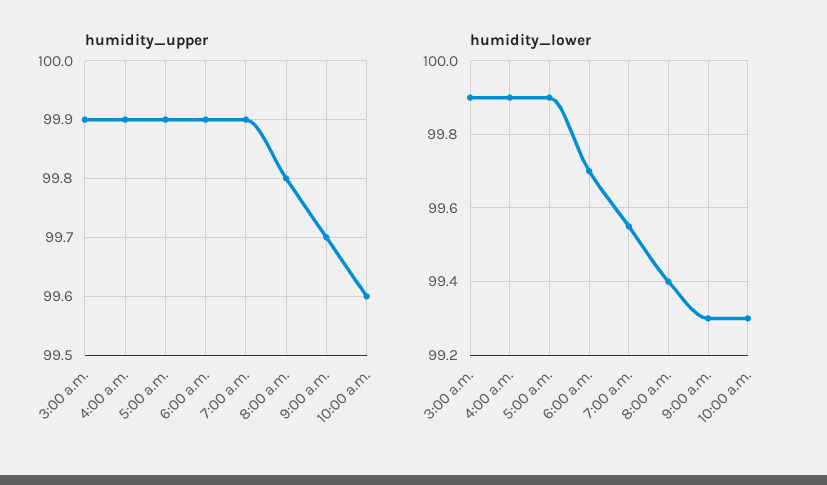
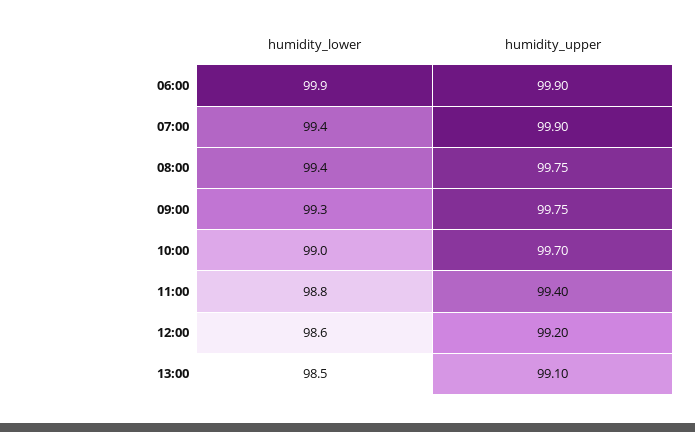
humidity_upper, 3:00 a.m.: 99.9 -> none
humidity_upper, 4:00 a.m.: 99.9 -> none
humidity_upper, 5:00 a.m.: 99.9 -> none
humidity_upper, 8:00 a.m.: 99.8 -> 99.75
humidity_upper, 9:00 a.m.: 99.7 -> 99.75
humidity_upper, 10:00 a.m.: 99.6 -> 99.7
humidity_lower, 3:00 a.m.: 99.9 -> none
humidity_lower, 4:00 a.m.: 99.9 -> none
humidity_lower, 5:00 a.m.: 99.9 -> none
humidity_lower, 6:00 a.m.: 99.7 -> 99.9
humidity_lower, 7:00 a.m.: 99.55 -> 99.4
humidity_lower, 10:00 a.m.: 99.3 -> 99
humidity_lower, 11:00: none -> 98.8
humidity_upper, 11:00: none -> 99.4
humidity_lower, 12:00: none -> 98.6
humidity_upper, 12:00: none -> 99.2
humidity_lower, 13:00: none -> 98.5
humidity_upper, 13:00: none -> 99.1

